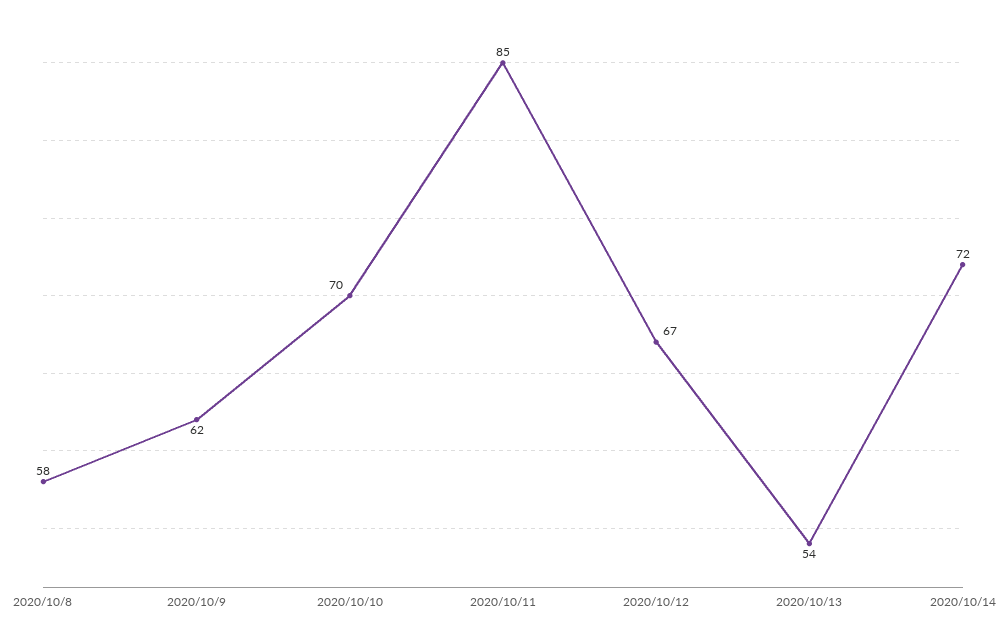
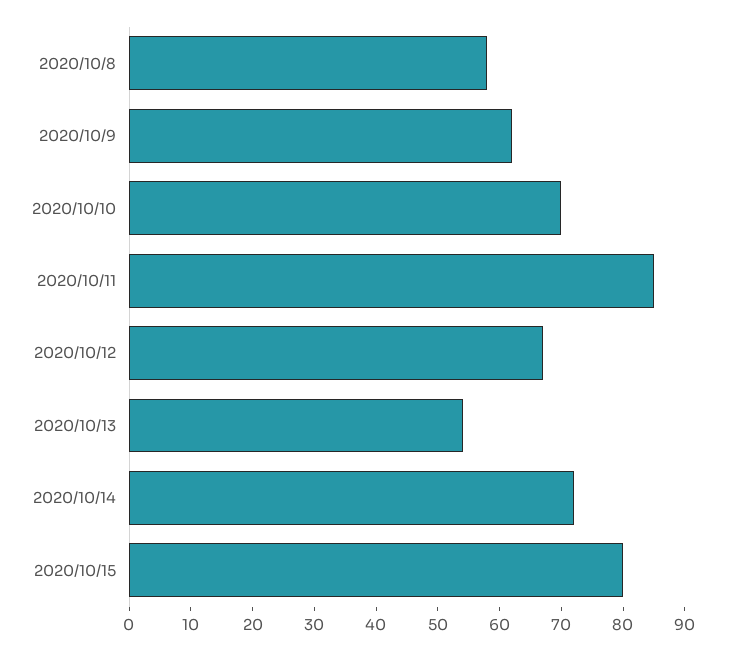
2020/10/15: none -> 80

